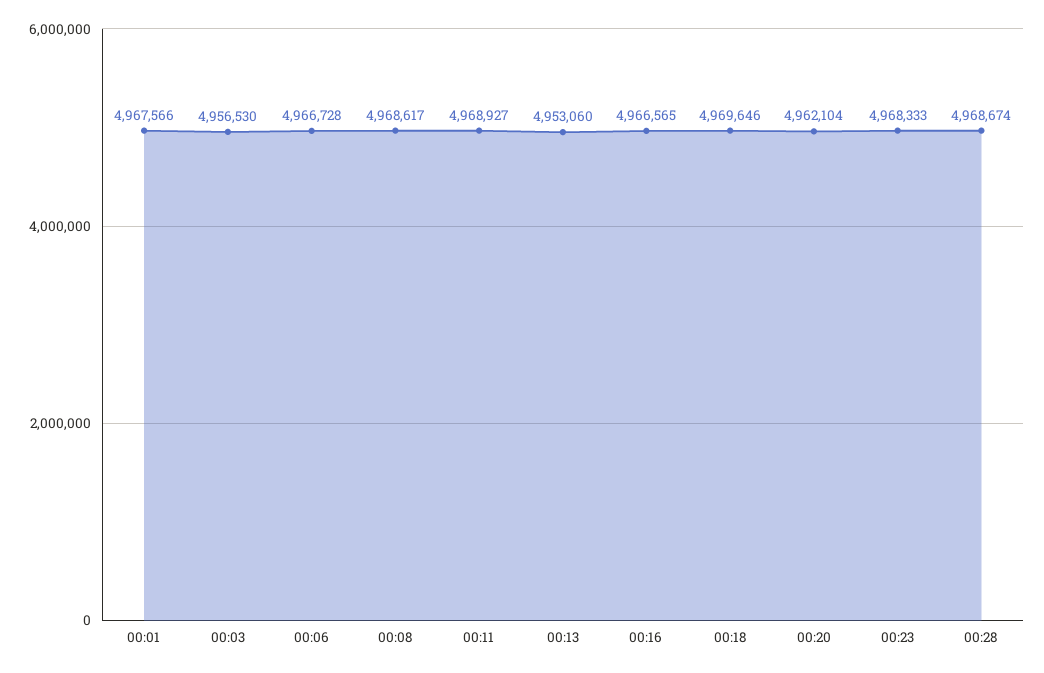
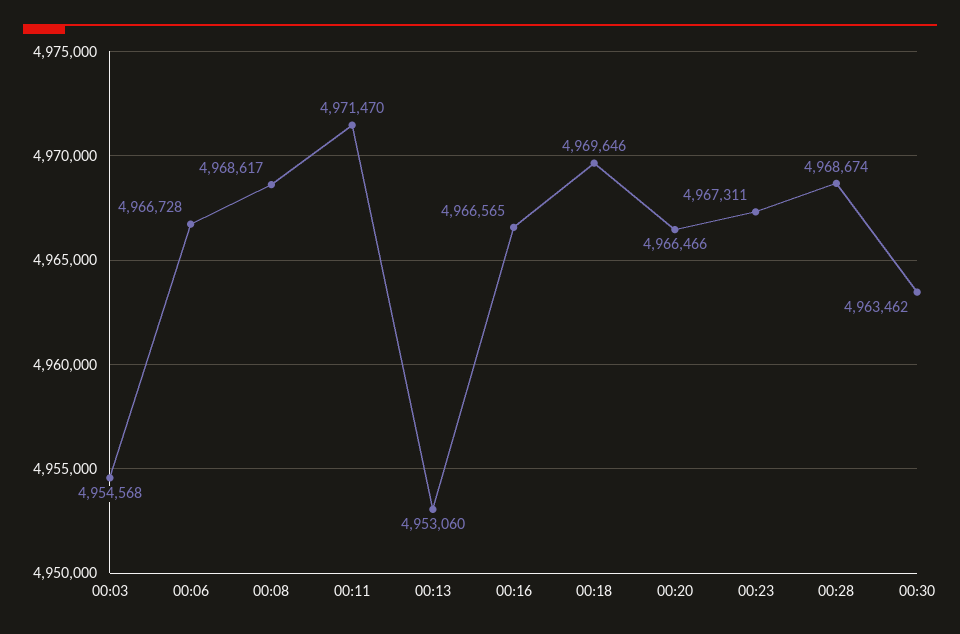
00:01: 4967566 -> none
00:03: 4956530 -> 4954568
00:11: 4968927 -> 4971470
00:20: 4962104 -> 4966466
00:23: 4968333 -> 4967311
00:30: none -> 4963462

